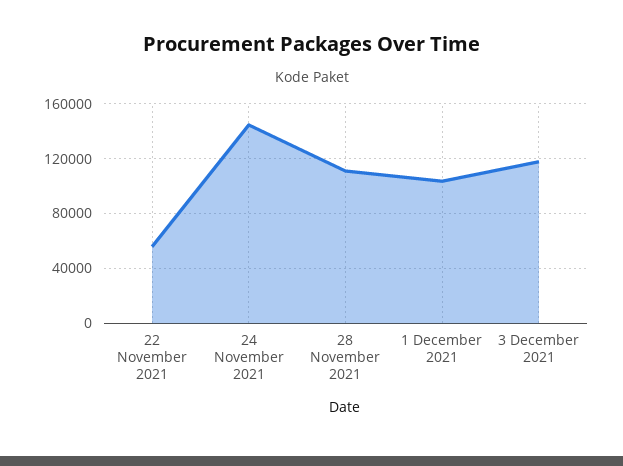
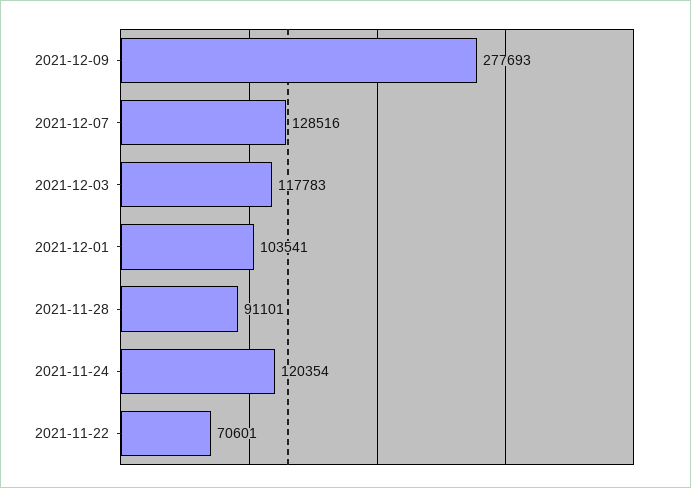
22 November 2021: 55000 -> 70601
24 November 2021: 145000 -> 120354
28 November 2021: 110000 -> 91101
2021-12-09: none -> 277693
2021-12-07: none -> 128516

